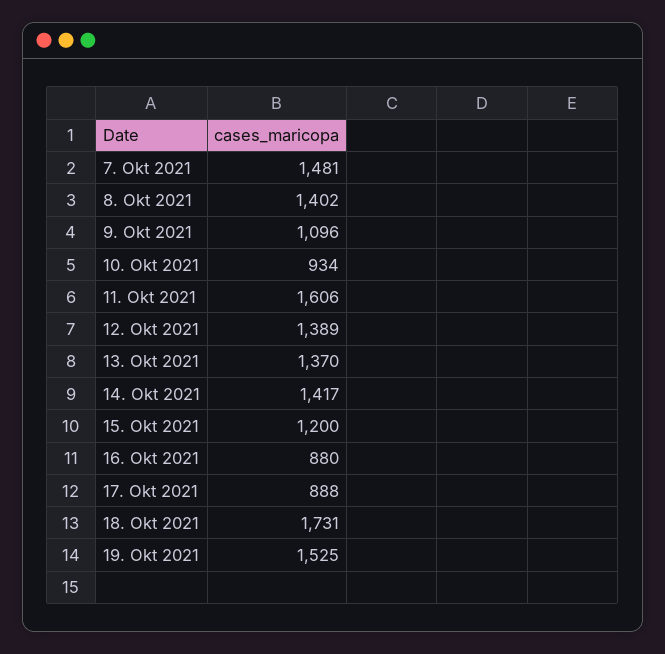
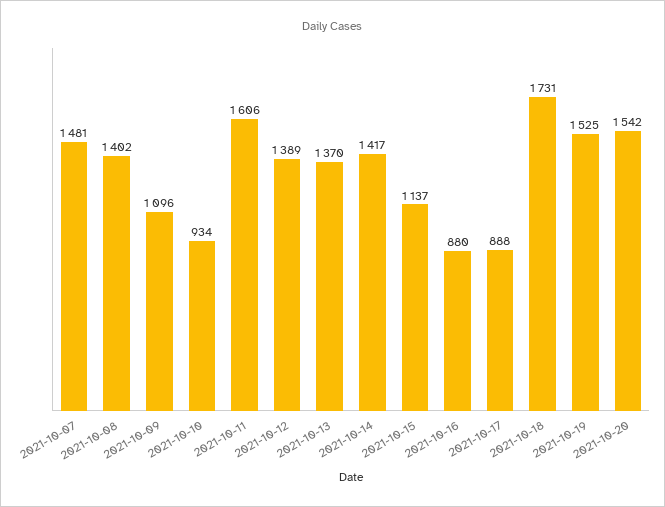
15. Okt 2021: 1200 -> 1137
2021-10-20: none -> 1542

